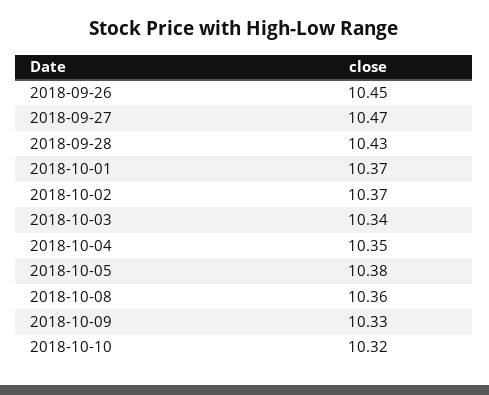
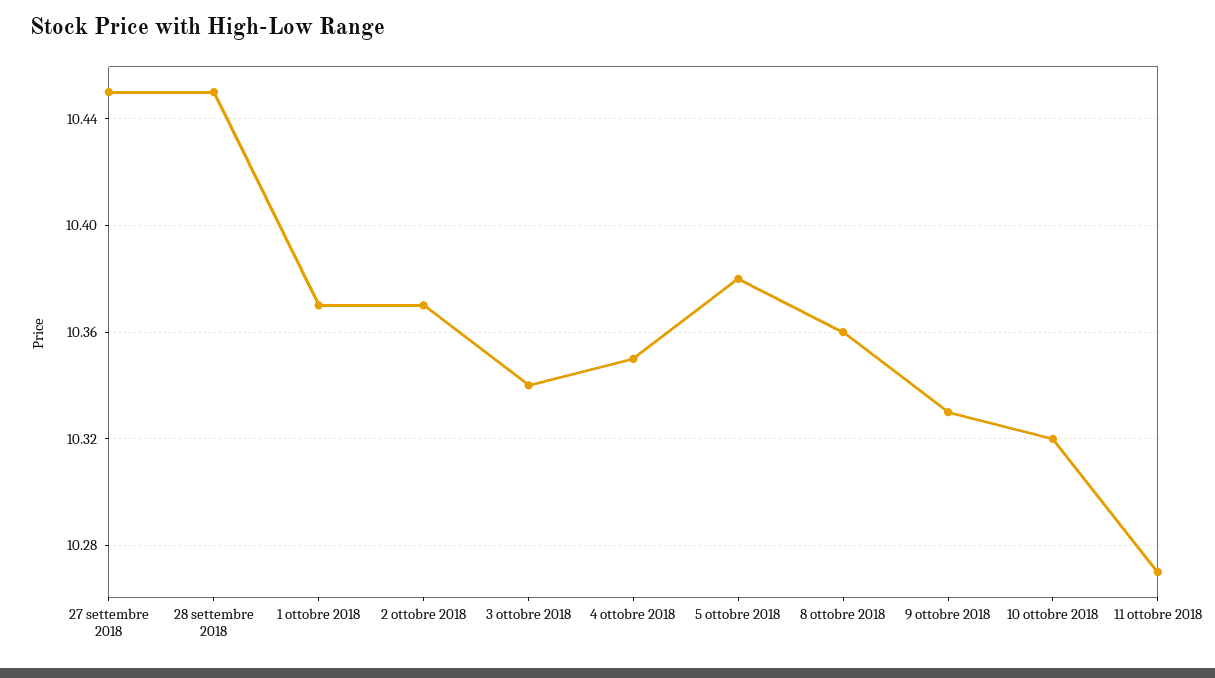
2018-09-26: 10.45 -> none
2018-09-27: 10.47 -> 10.45
2018-09-28: 10.43 -> 10.45
11 ottobre 2018: none -> 10.27

